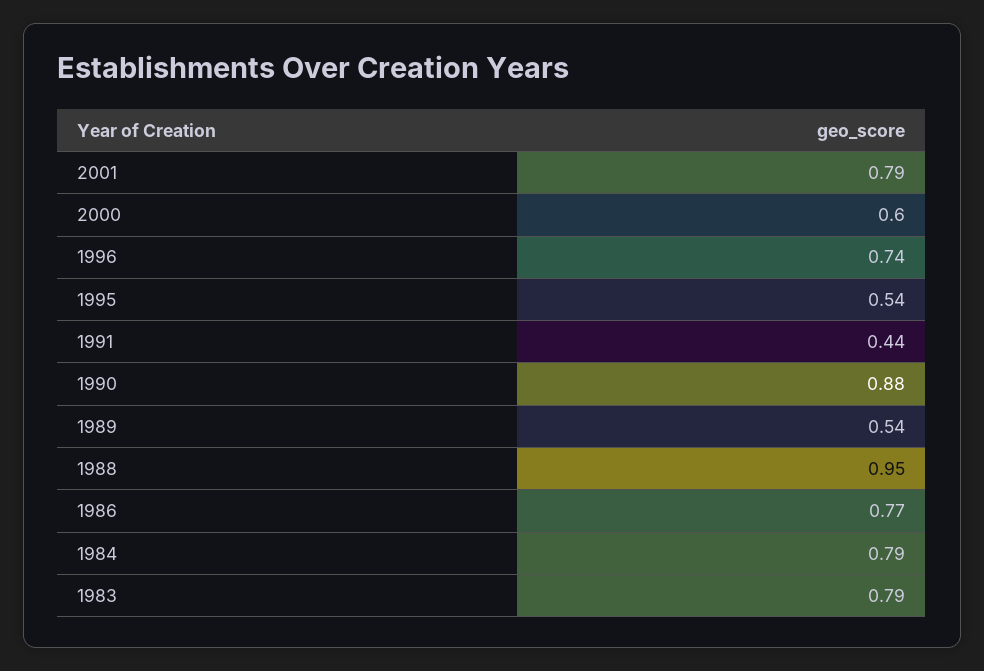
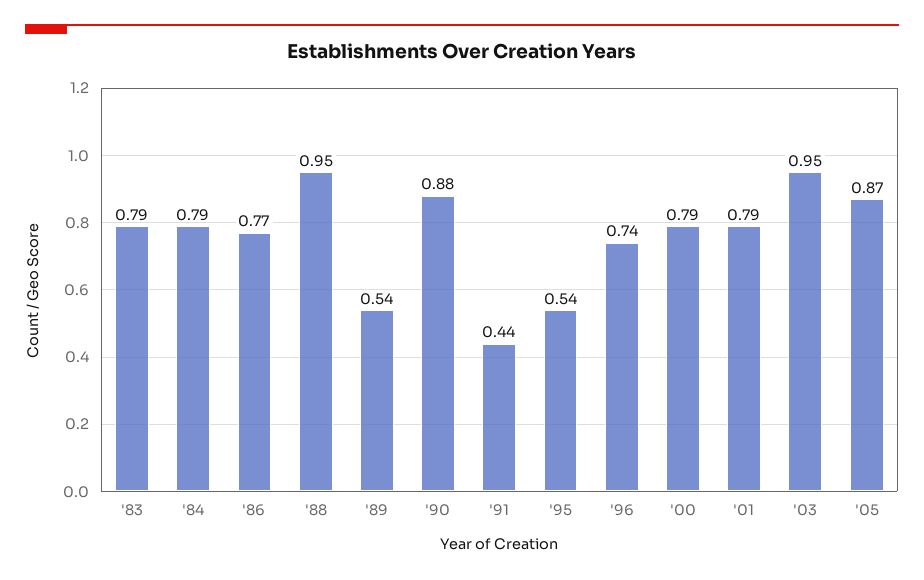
2000: 0.6 -> 0.79
'03: none -> 0.95
'05: none -> 0.87

